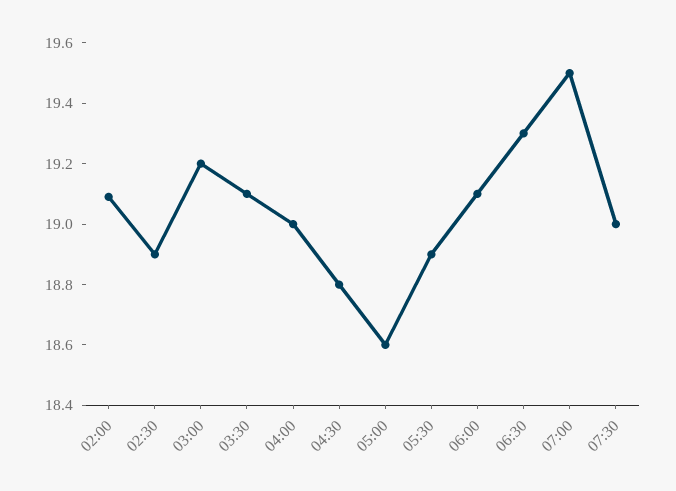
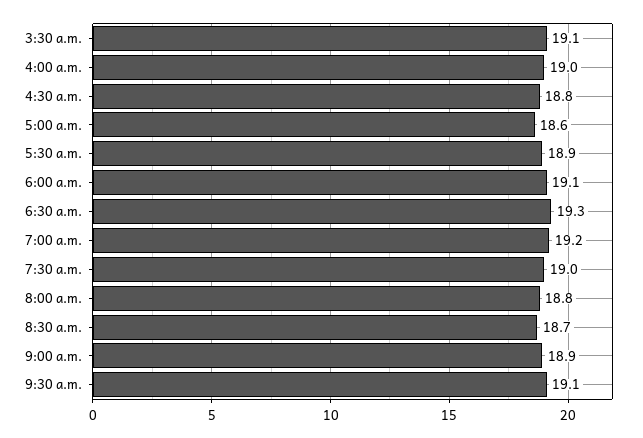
02:00: 19.1 -> none
02:30: 18.9 -> none
03:00: 19.2 -> none
07:00: 19.5 -> 19.2
8:00 a.m.: none -> 18.8
8:30 a.m.: none -> 18.7
9:00 a.m.: none -> 18.9
9:30 a.m.: none -> 19.1

